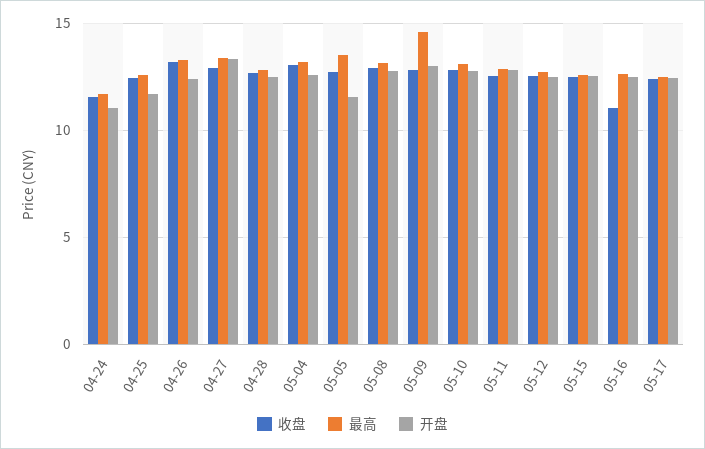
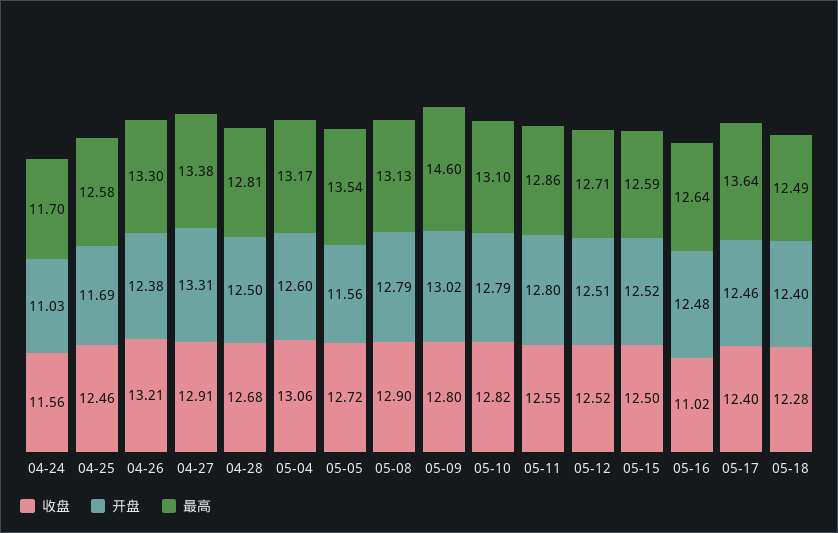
最高, 05-17: 12.5 -> 13.64
收盘, 05-18: none -> 12.28
开盘, 05-18: none -> 12.4
最高, 05-18: none -> 12.49

